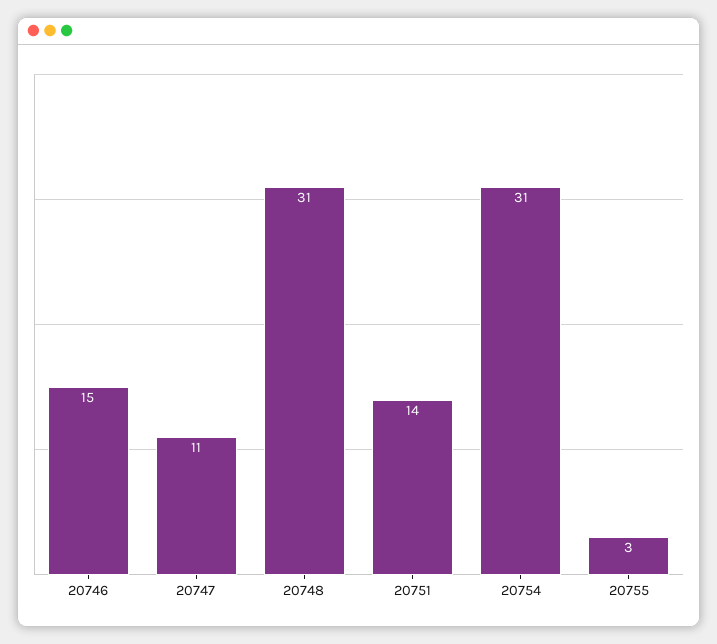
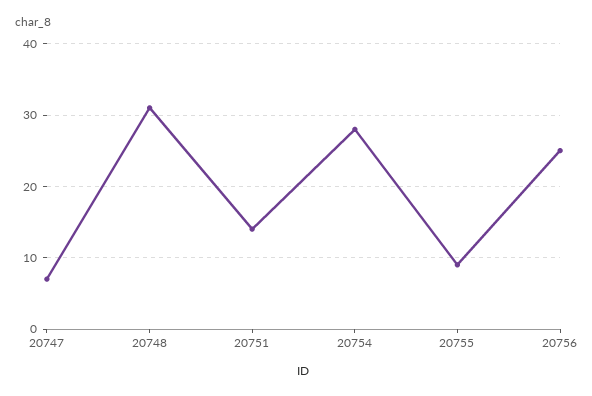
20746: 15 -> none
20747: 11 -> 7
20754: 31 -> 28
20755: 3 -> 9
20756: none -> 25

